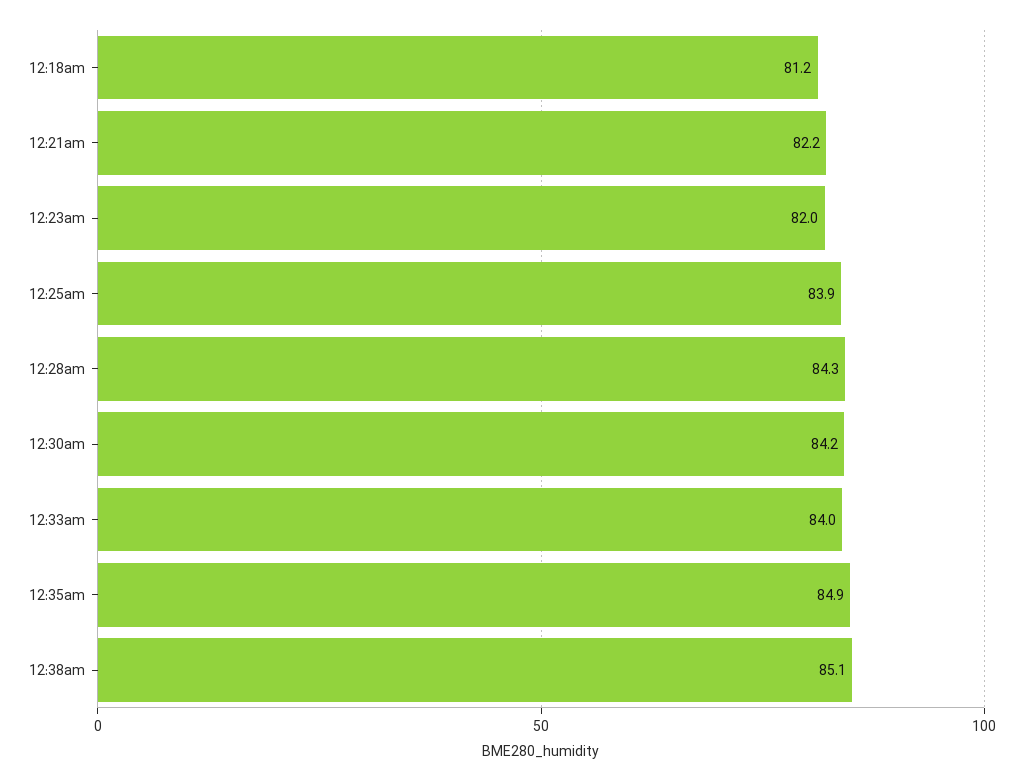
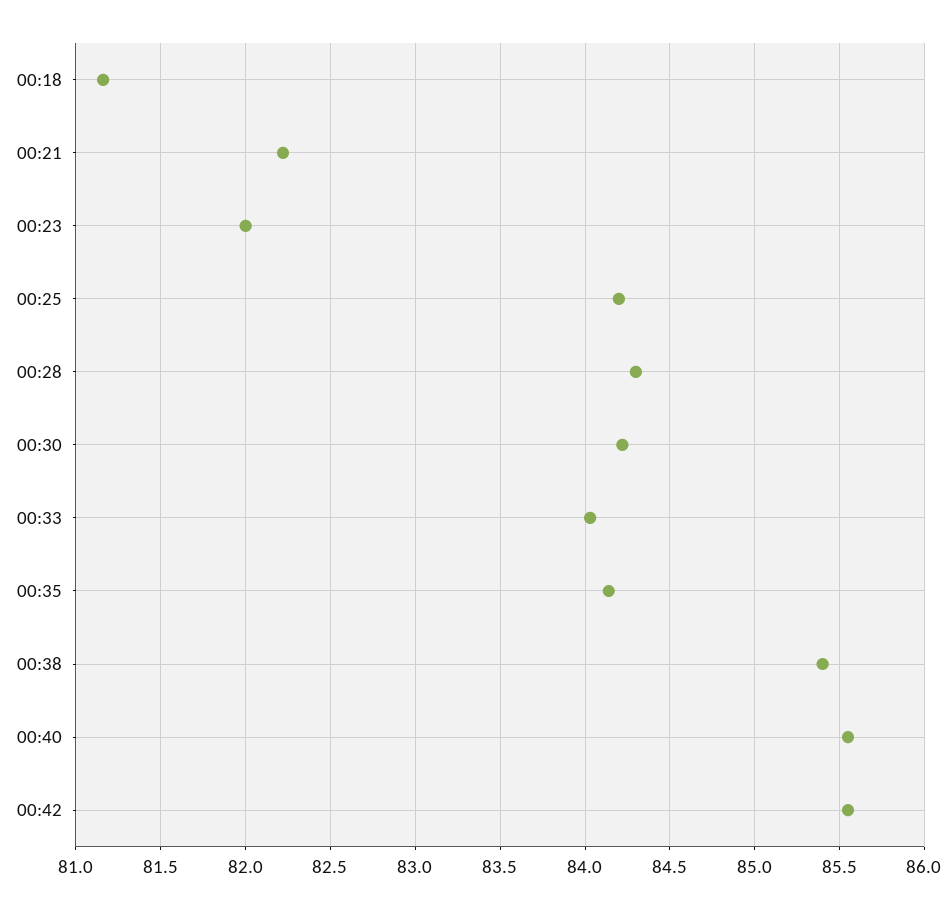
12:25am: 83.9 -> 84.2
12:35am: 84.9 -> 84.15
12:38am: 85.1 -> 85.4
00:40: none -> 85.55
00:42: none -> 85.55

